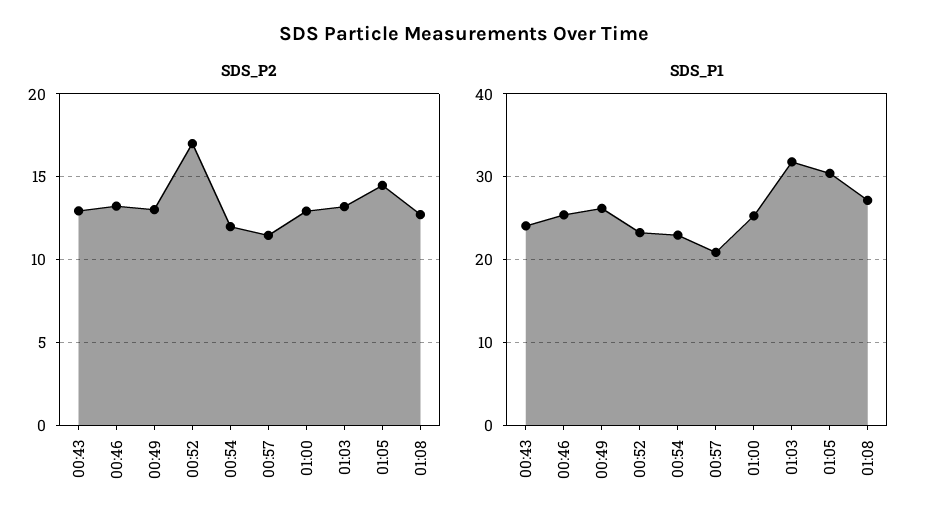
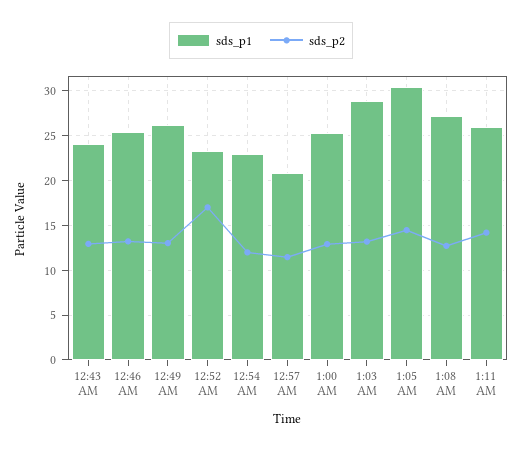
SDS_P1, 01:03: 32 -> 29
SDS_P1, 1:11 AM: none -> 26
SDS_P2, 1:11 AM: none -> 14

